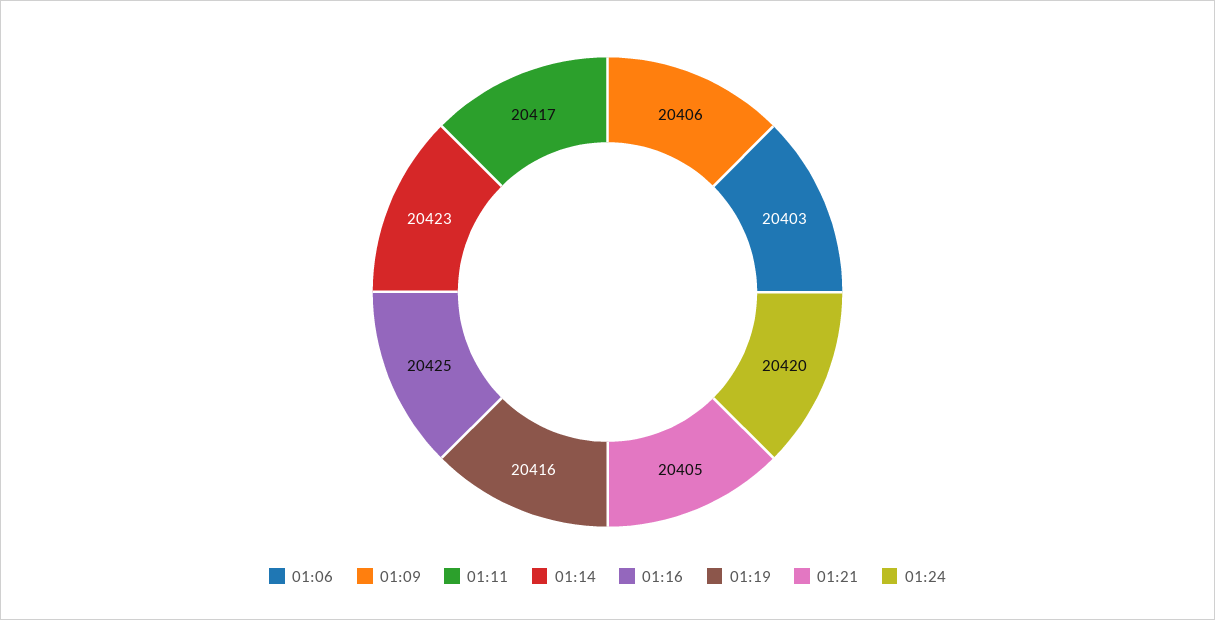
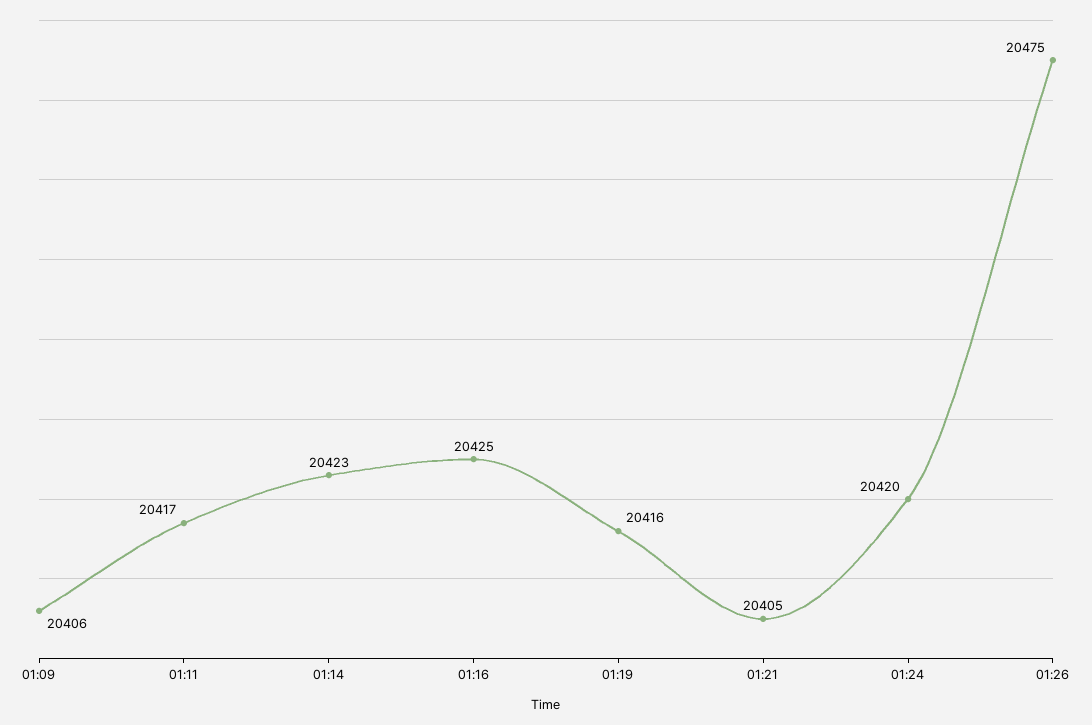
01:06: 20403 -> none
01:26: none -> 20475

